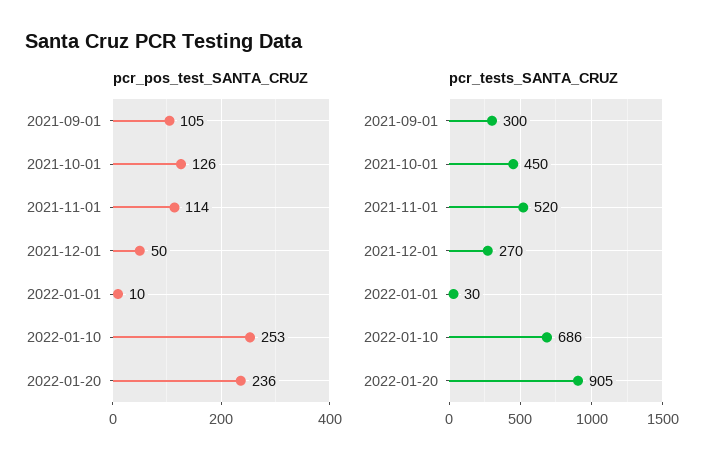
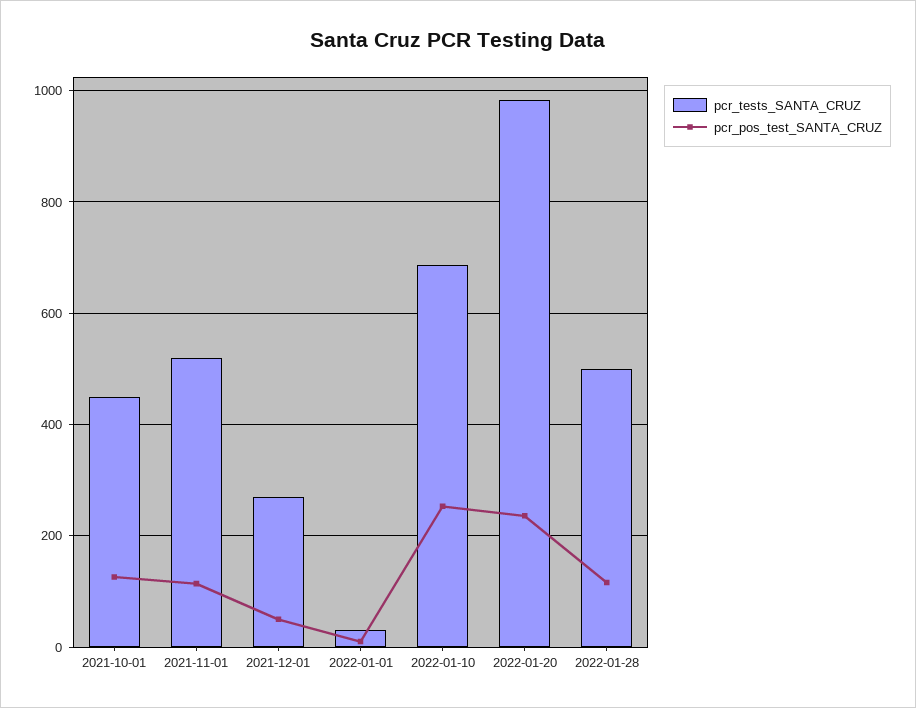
pcr_pos_test_SANTA_CRUZ, 2021-09-01: 105 -> none
pcr_tests_SANTA_CRUZ, 2021-09-01: 300 -> none
pcr_tests_SANTA_CRUZ, 2022-01-20: 905 -> 980
pcr_tests_SANTA_CRUZ, 2022-01-28: none -> 500
pcr_pos_test_SANTA_CRUZ, 2022-01-28: none -> 120

